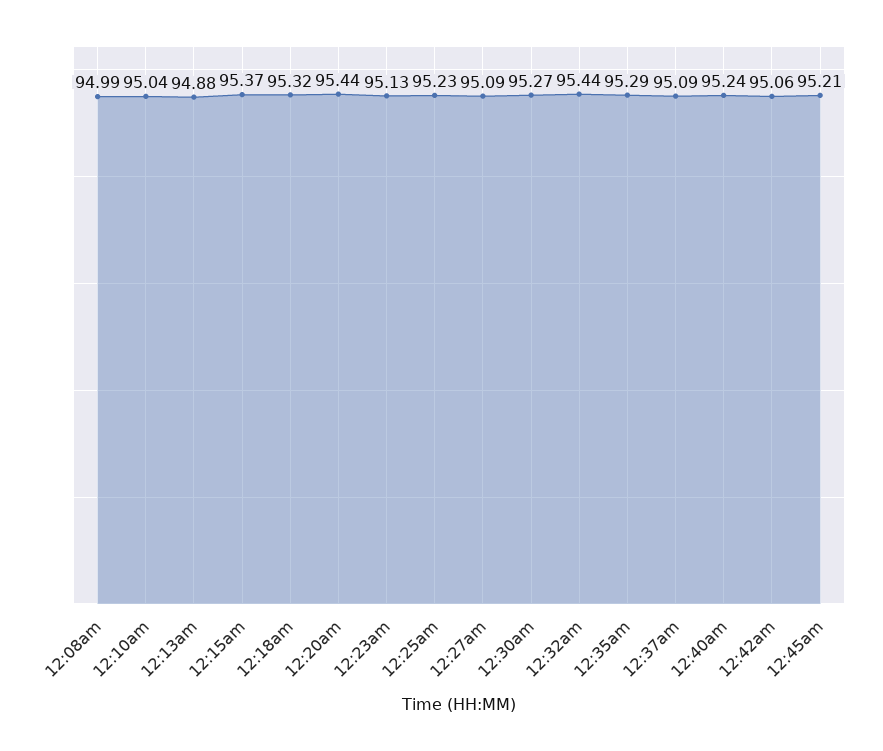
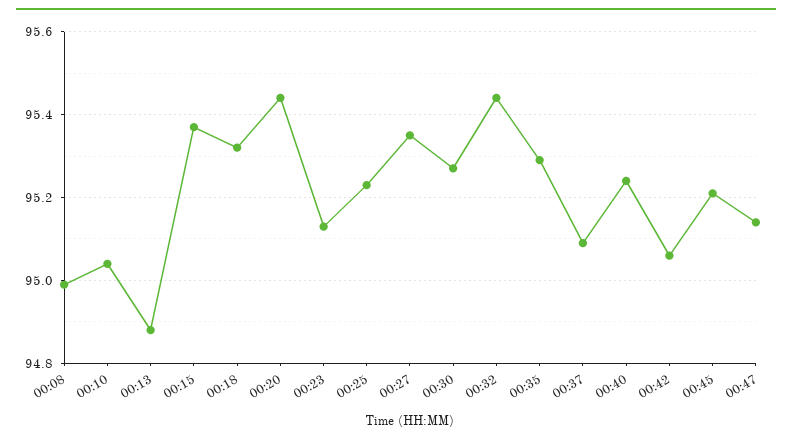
12:27am: 95.09 -> 95.35
00:47: none -> 95.15

